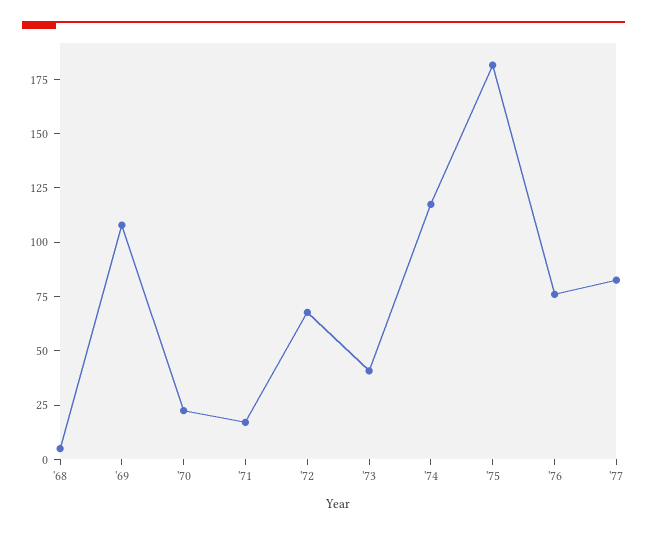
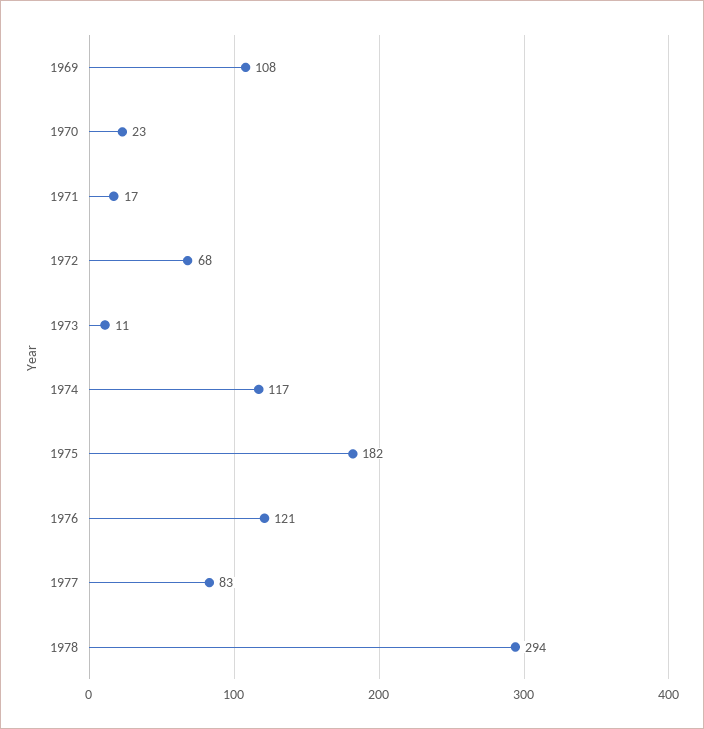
'68: 5 -> none
'73: 40 -> 11
'76: 75 -> 121
1978: none -> 294

